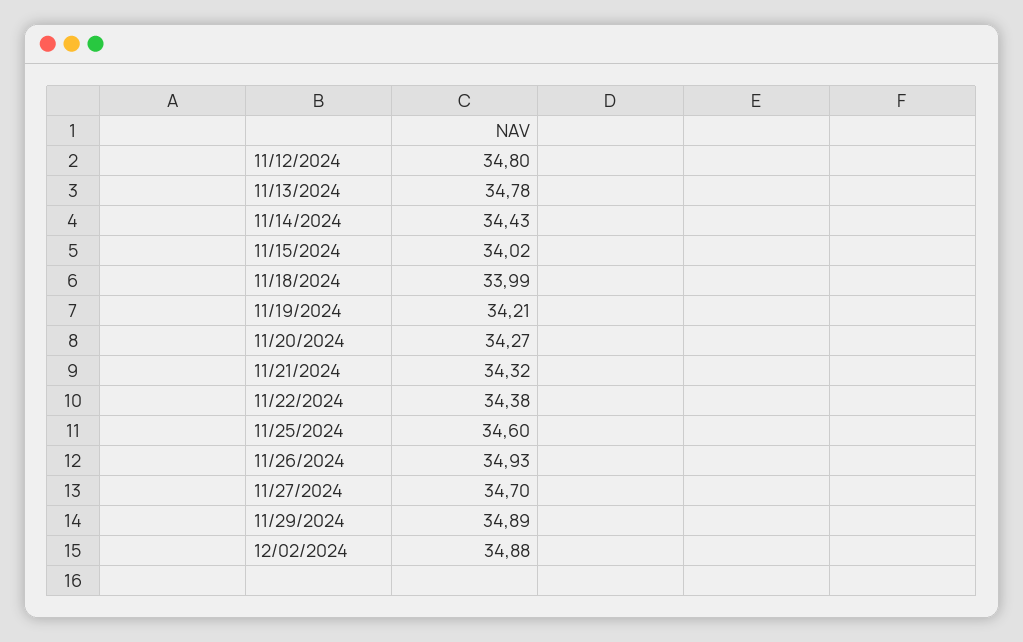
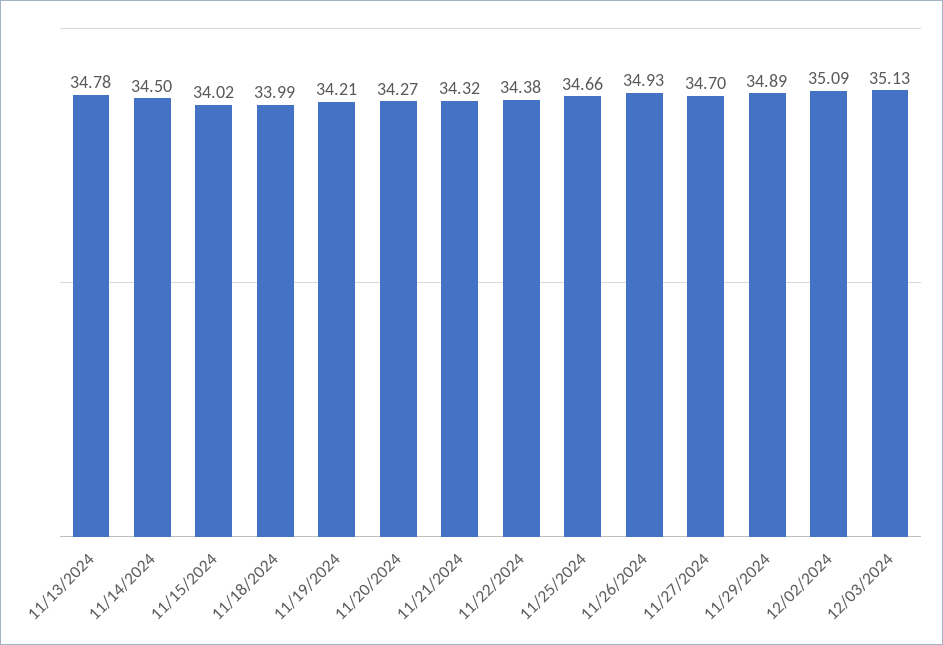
11/12/2024: 34.8 -> none
11/14/2024: 34.43 -> 34.5
11/25/2024: 34.6 -> 34.66
12/02/2024: 34.88 -> 35.09
12/03/2024: none -> 35.13

